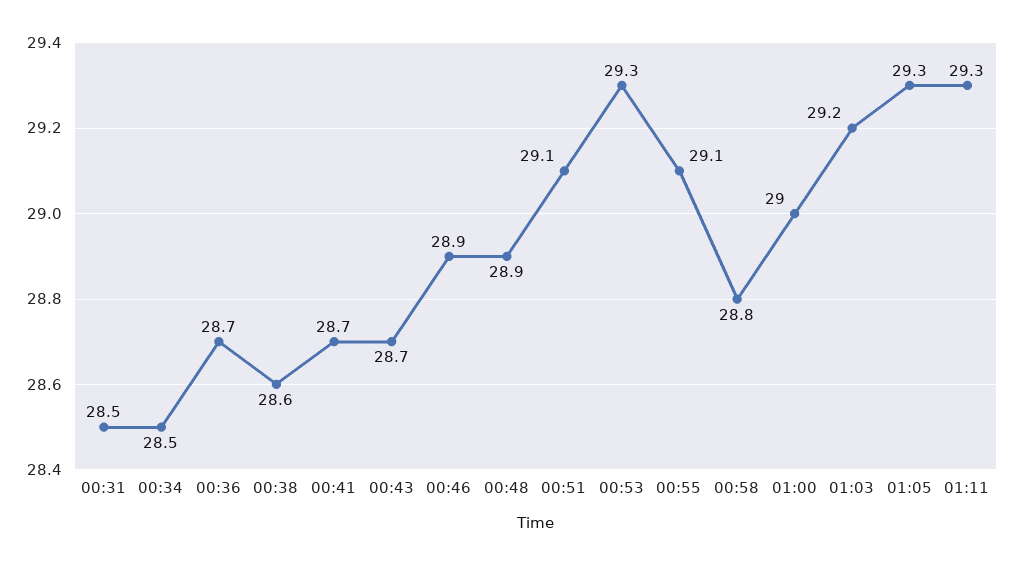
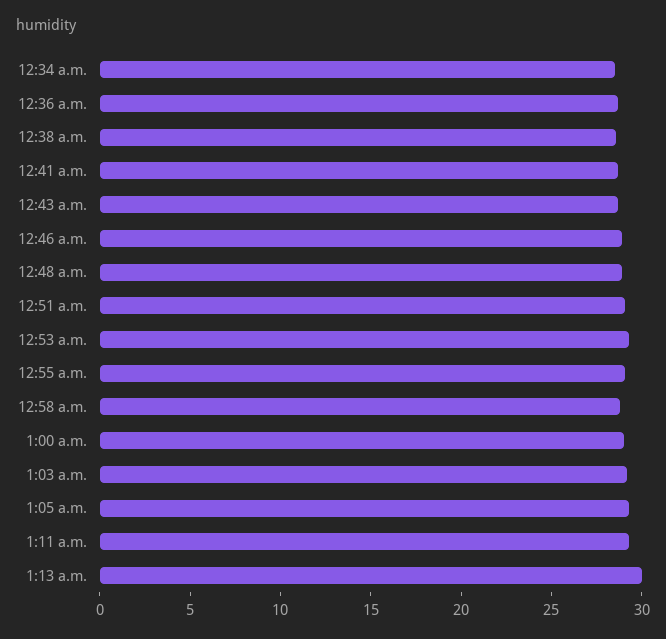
00:31: 28.5 -> none
1:13 a.m.: none -> 30

